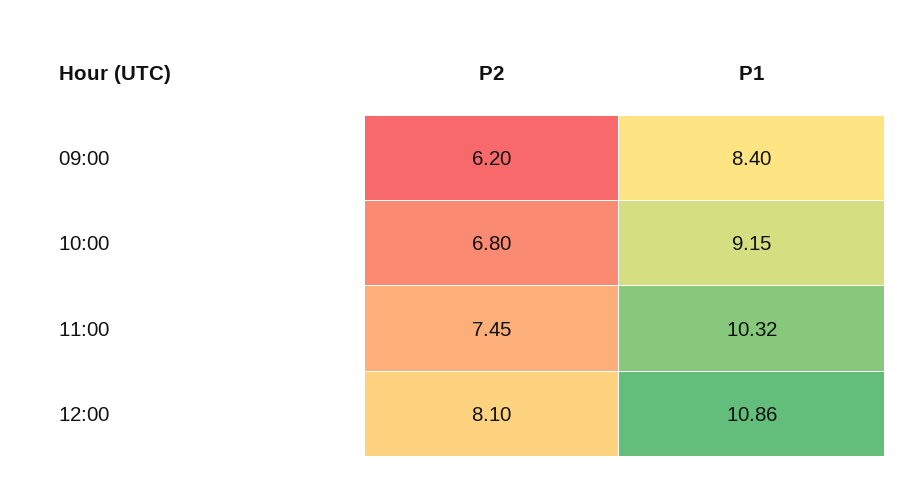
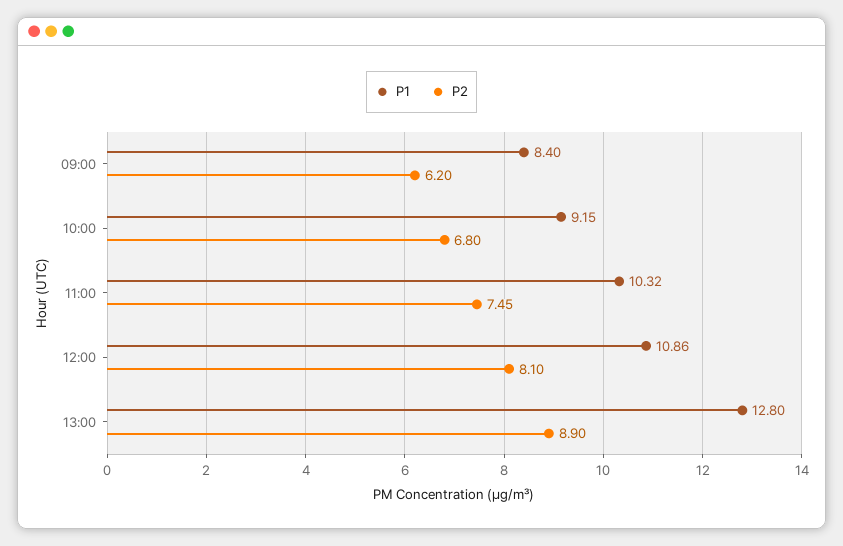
P1, 13:00: none -> 12.8
P2, 13:00: none -> 8.9

